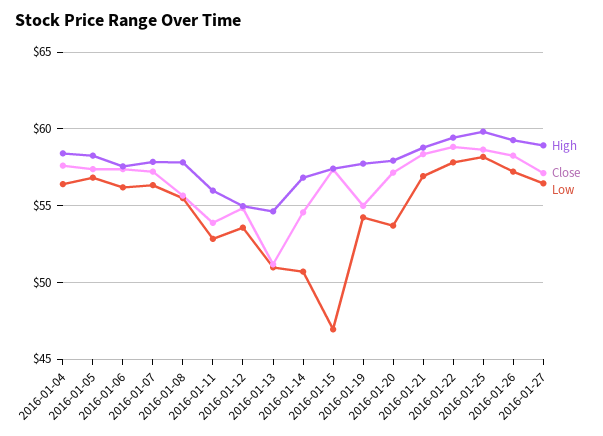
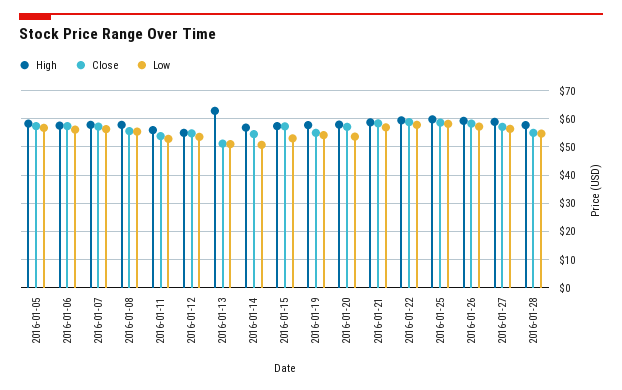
High, 2016-01-04: 58.5 -> none
Close, 2016-01-04: 57.5 -> none
Low, 2016-01-04: 56.5 -> none
High, 2016-01-13: 54.5 -> 62.5
Low, 2016-01-15: 47 -> 52.5
High, 2016-01-28: none -> 57.5
Close, 2016-01-28: none -> 55
Low, 2016-01-28: none -> 55

